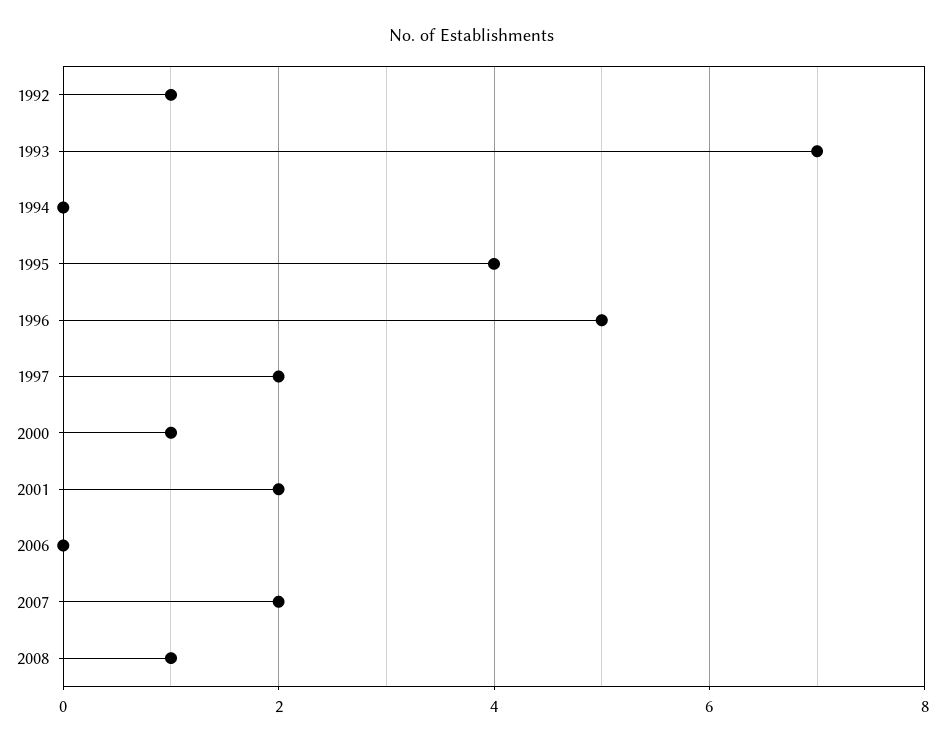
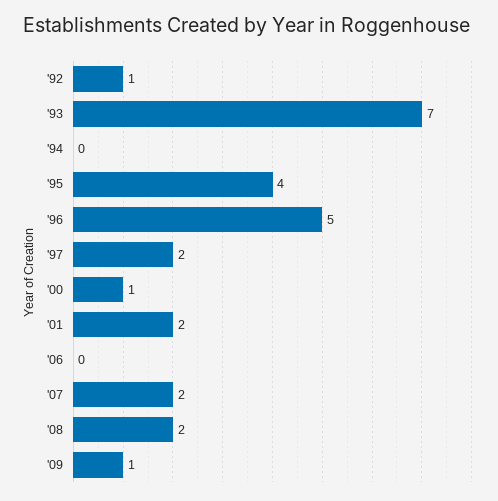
2008: 1 -> 2
'09: none -> 1

